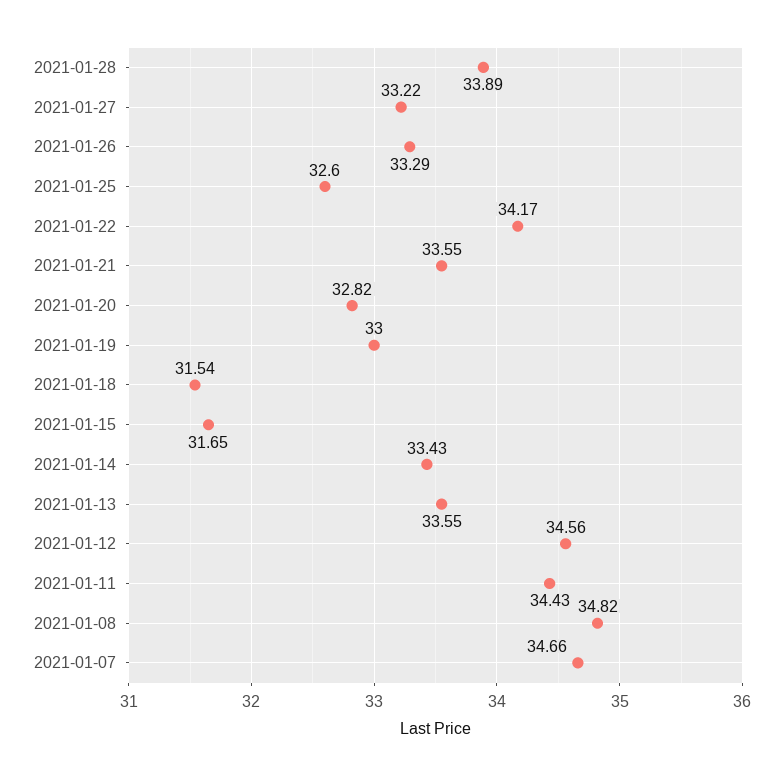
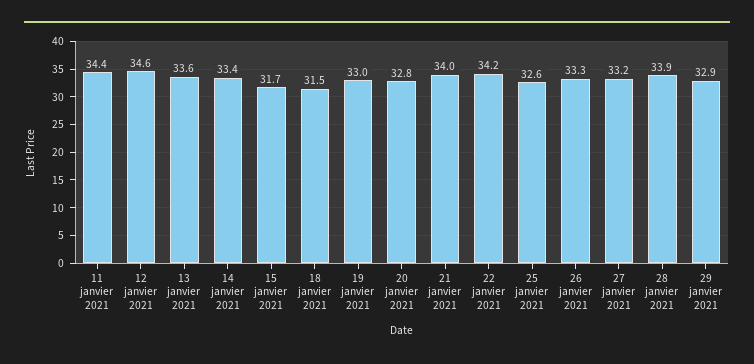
2021-01-21: 33.55 -> 34
2021-01-08: 34.82 -> none
2021-01-07: 34.66 -> none
29 janvier 2021: none -> 32.9

